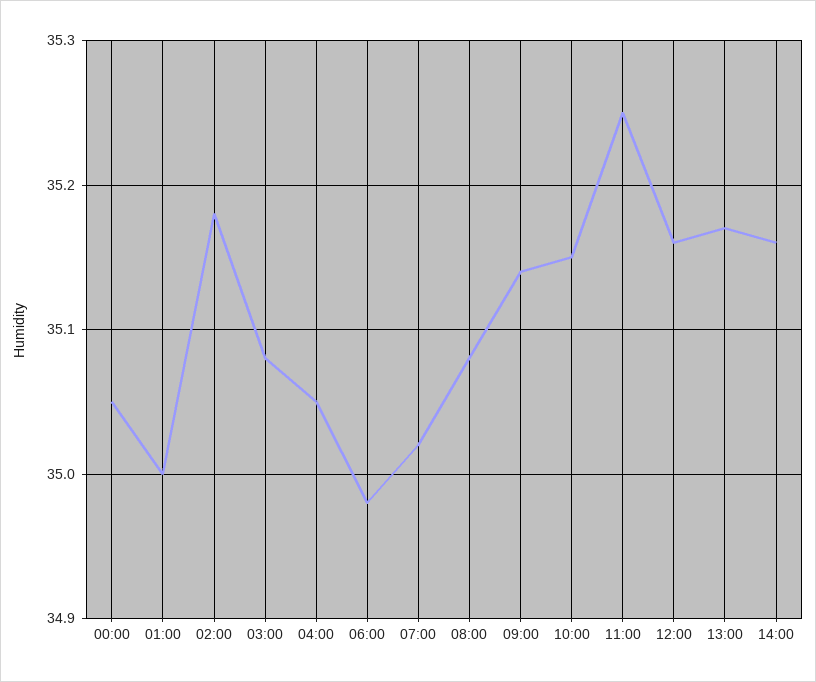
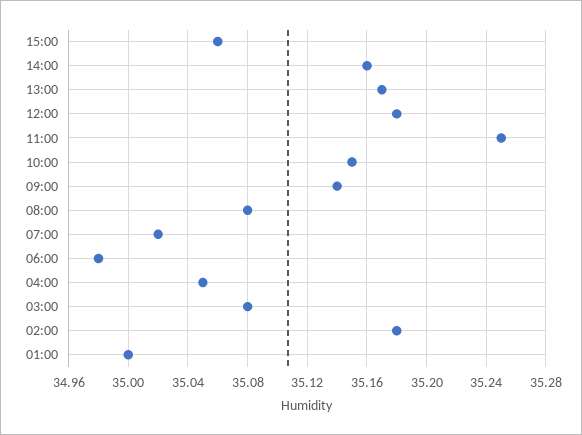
00:00: 35.05 -> none
12:00: 35.16 -> 35.18
15:00: none -> 35.06

